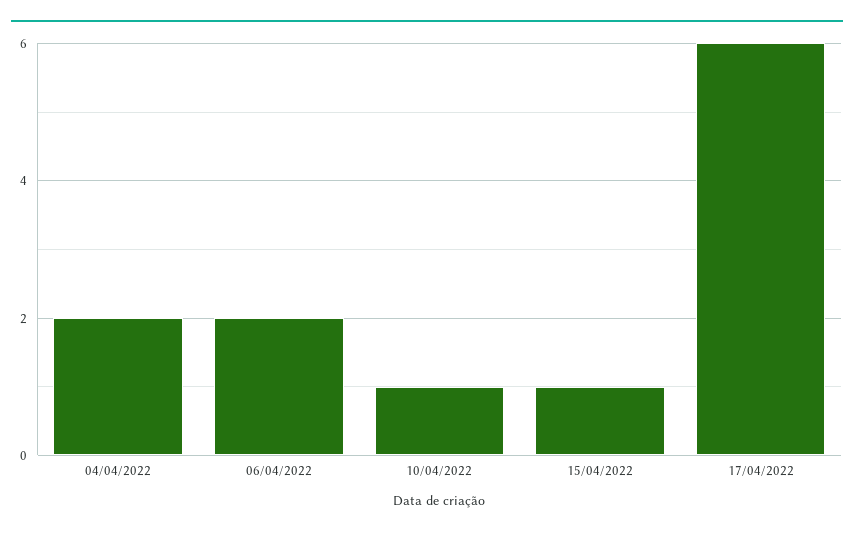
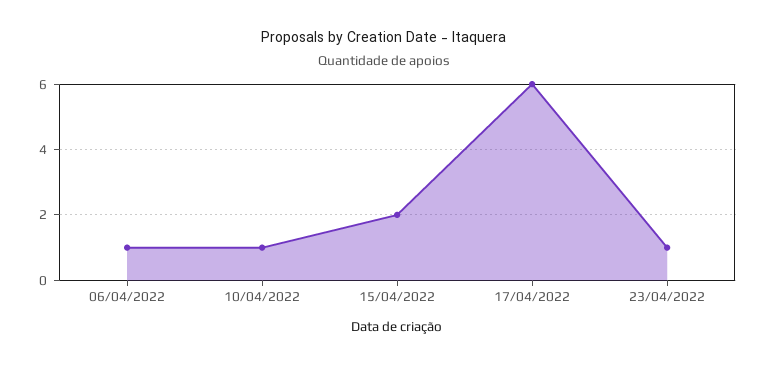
04/04/2022: 2 -> none
06/04/2022: 2 -> 1
15/04/2022: 1 -> 2
23/04/2022: none -> 1

